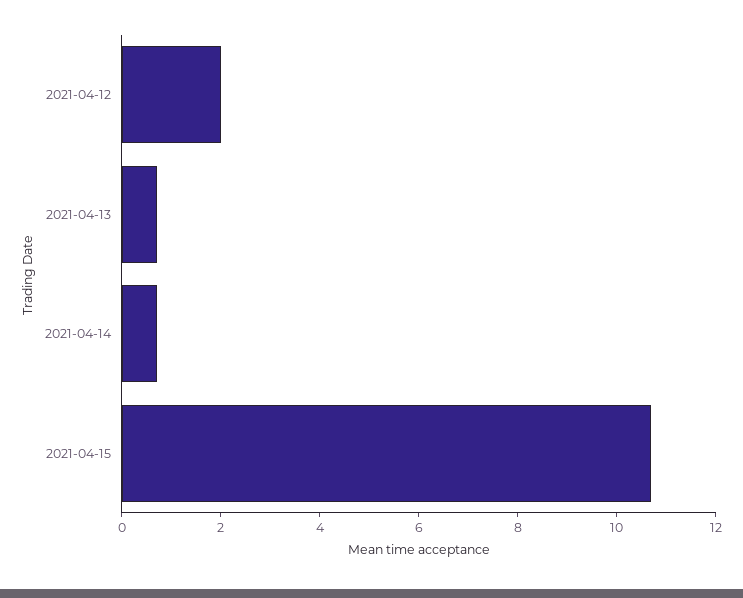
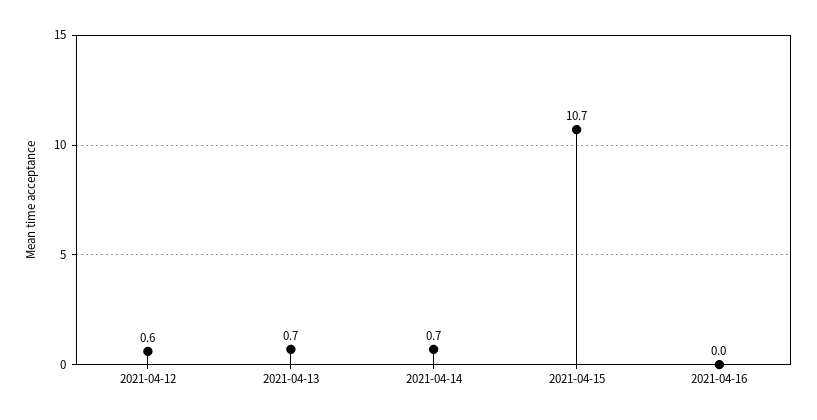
2021-04-12: 2 -> 0.6
2021-04-16: none -> 0

